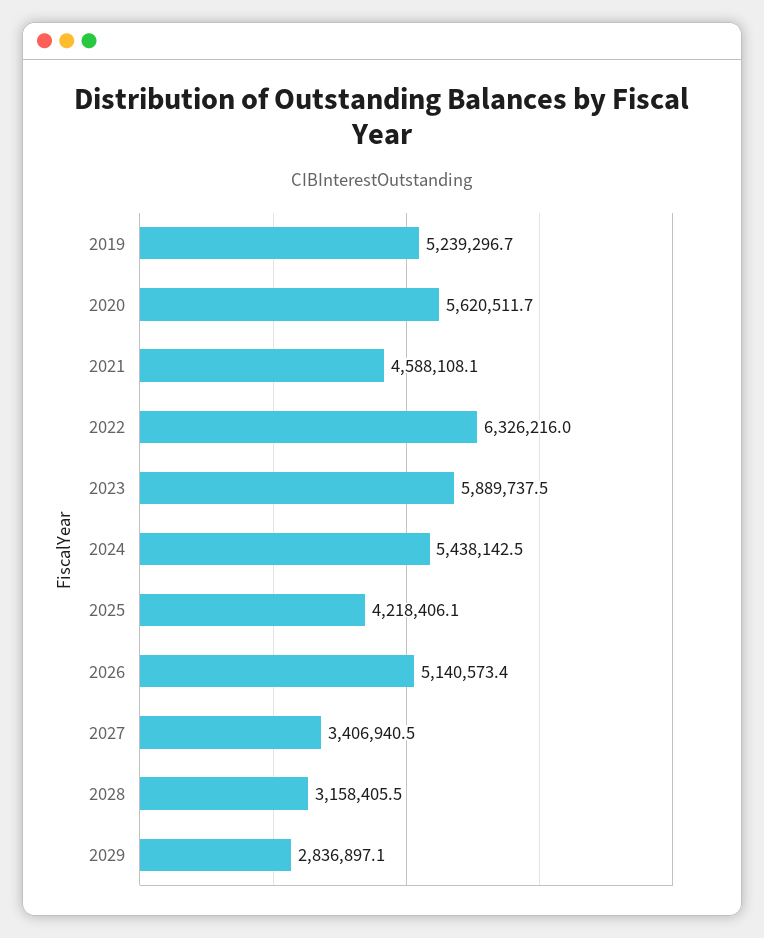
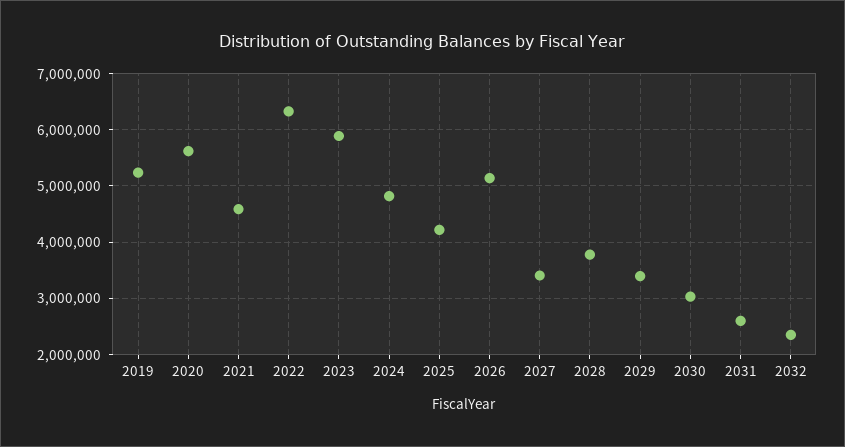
2024: 5438142.5 -> 4800000
2028: 3158405.5 -> 3800000
2029: 2836897.1 -> 3400000
2030: none -> 3000000
2031: none -> 2600000
2032: none -> 2400000

